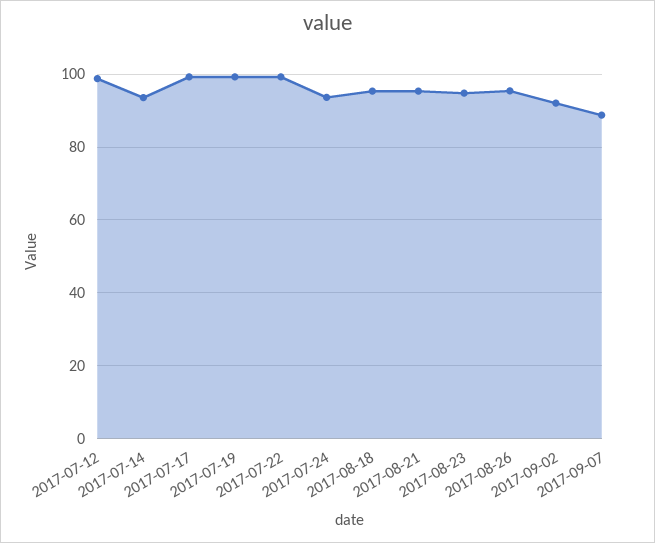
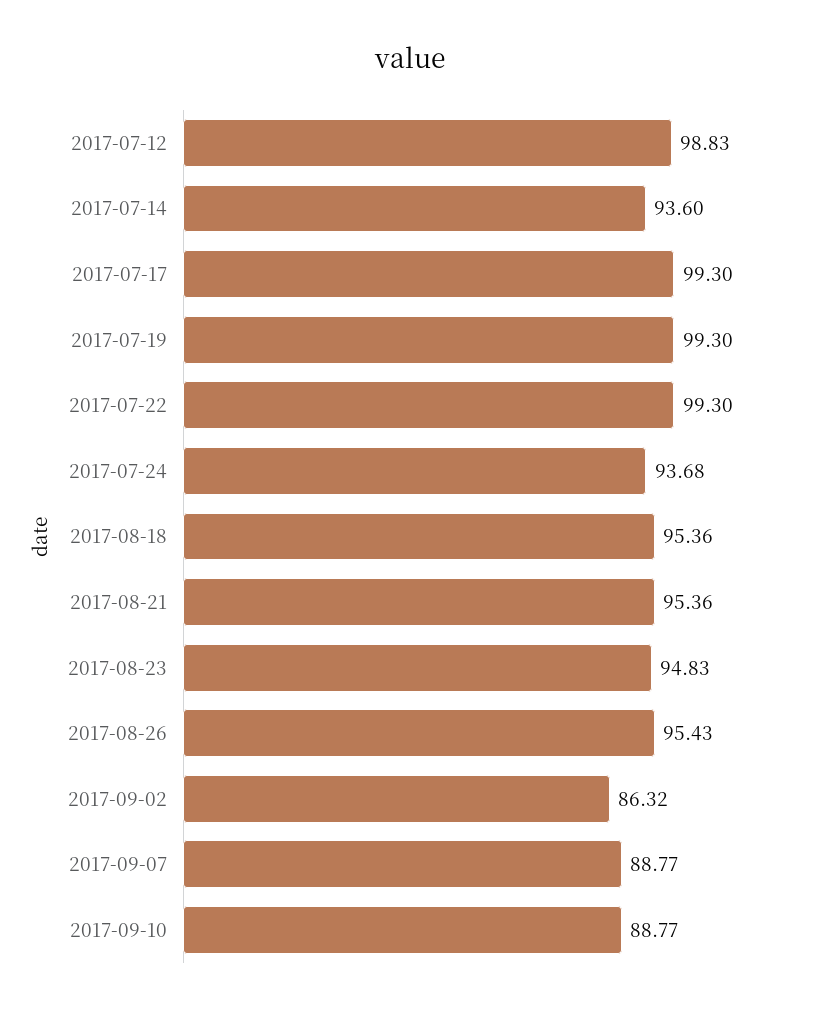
2017-09-02: 92 -> 86.32
2017-09-10: none -> 88.77

